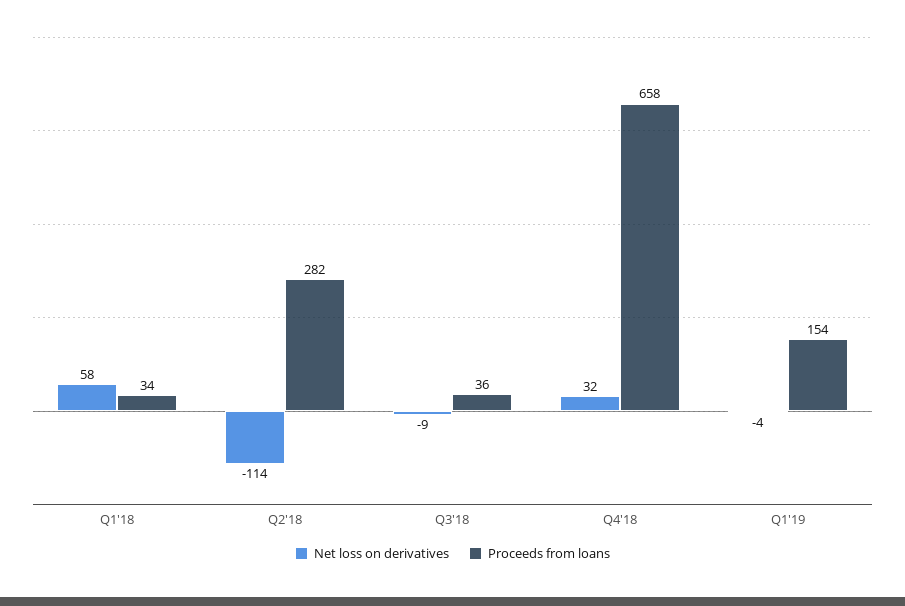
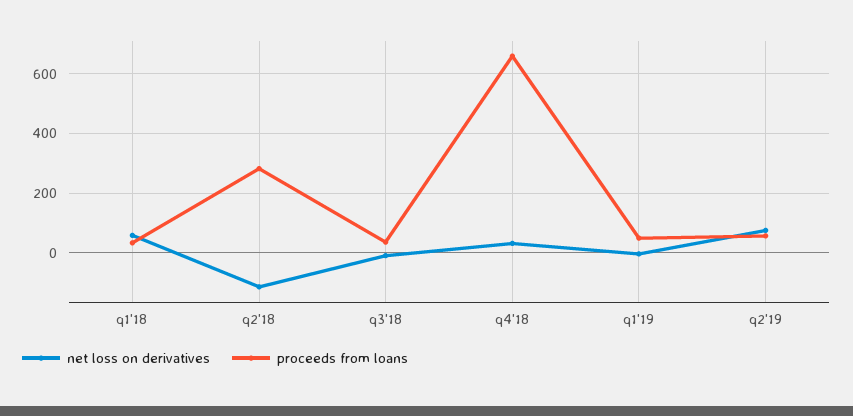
Proceeds from loans, Q1'19: 154 -> 50
Net loss on derivatives, q2'19: none -> 75
Proceeds from loans, q2'19: none -> 50

